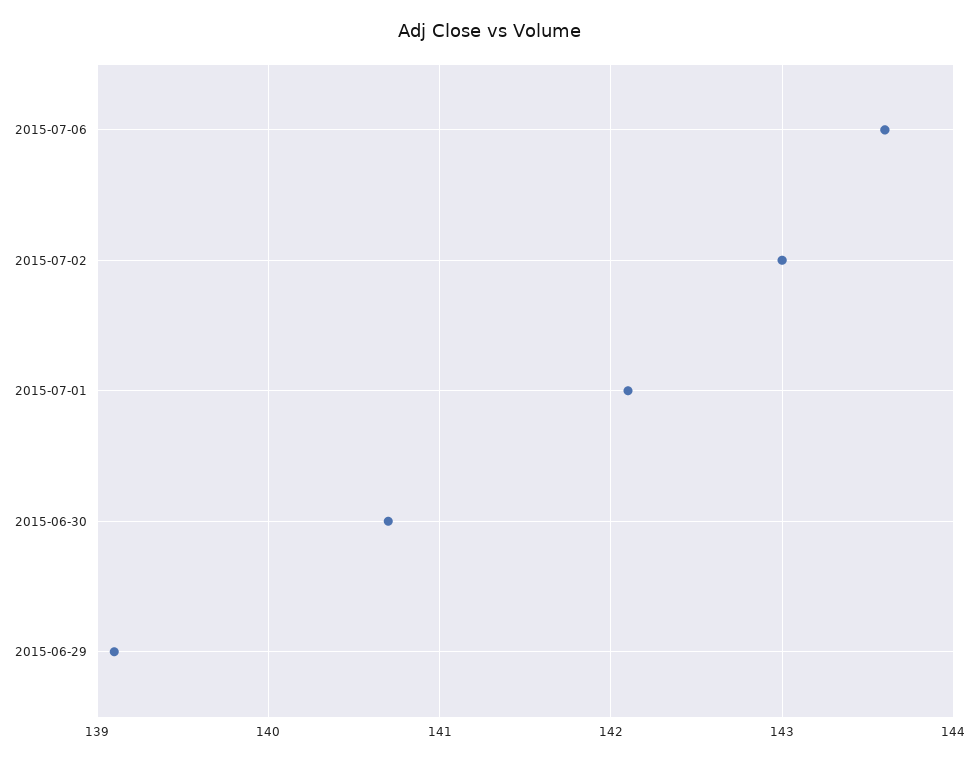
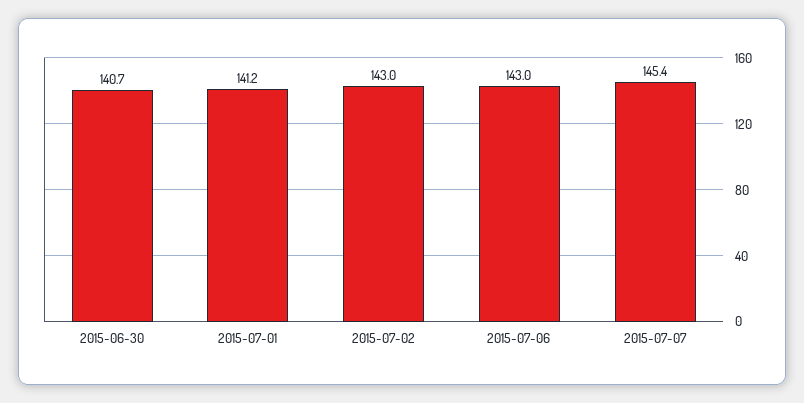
2015-07-06: 143.6 -> 143
2015-07-01: 142.1 -> 141.2
2015-06-29: 139.1 -> none
2015-07-07: none -> 145.4

